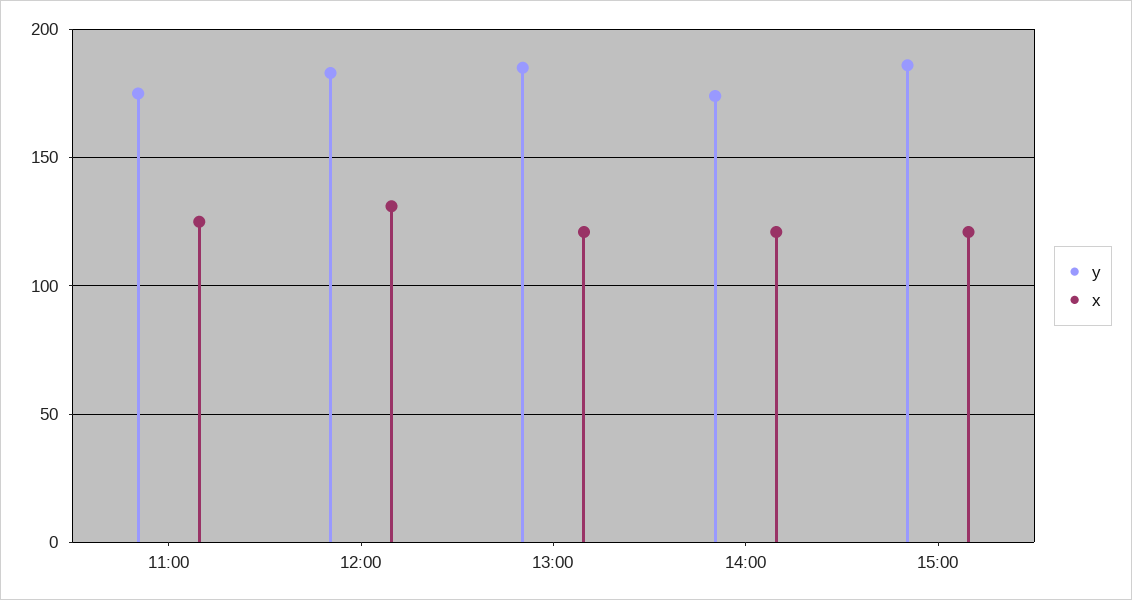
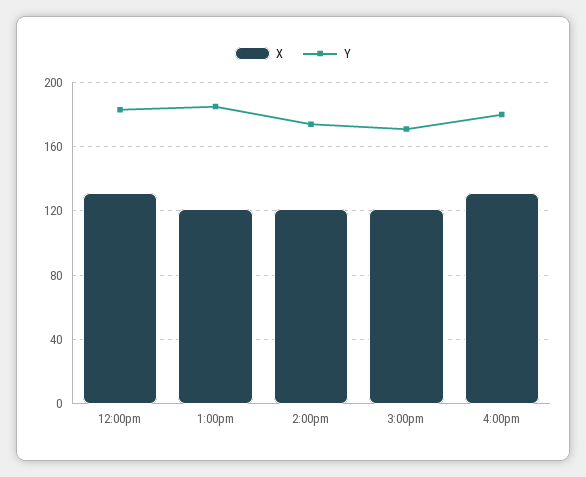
y, 11:00: 175 -> none
x, 11:00: 125 -> none
y, 15:00: 185 -> 170
x, 4:00pm: none -> 130
y, 4:00pm: none -> 180

